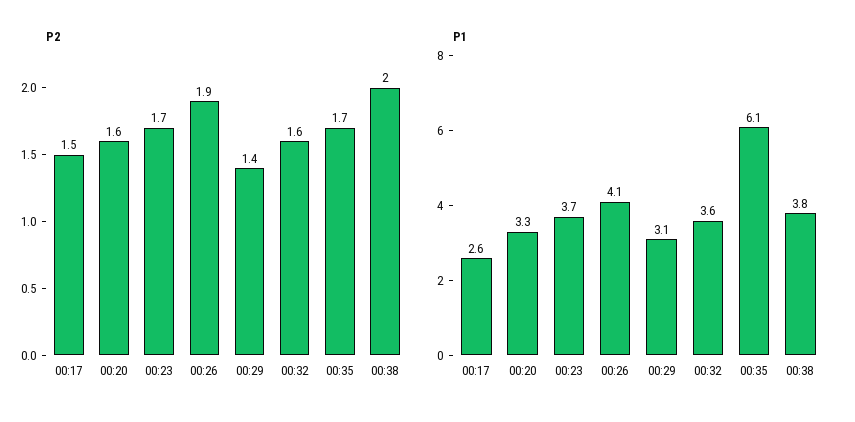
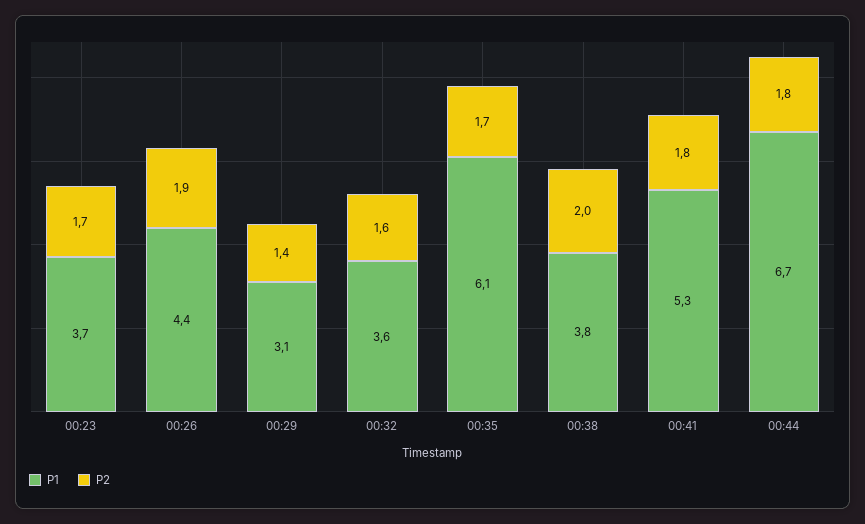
P2, 00:17: 1.5 -> none
P2, 00:20: 1.6 -> none
P1, 00:17: 2.6 -> none
P1, 00:20: 3.3 -> none
P1, 00:26: 4.1 -> 4.4
P1, 00:41: none -> 5.3
P2, 00:41: none -> 1.8
P1, 00:44: none -> 6.7
P2, 00:44: none -> 1.8

